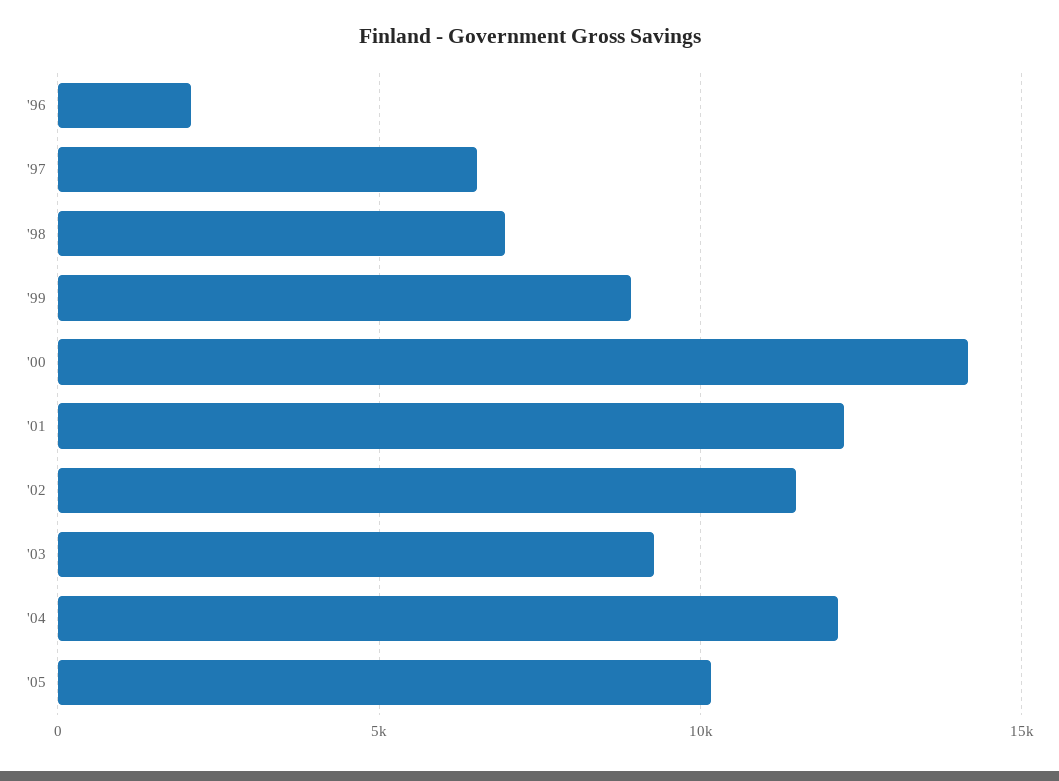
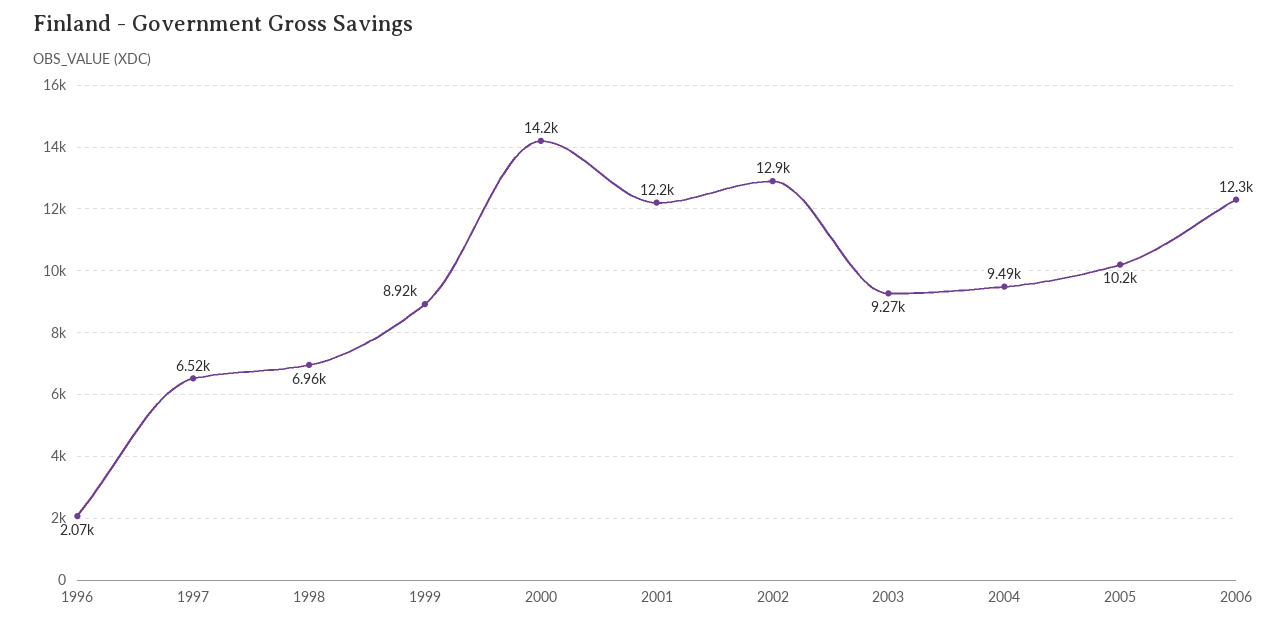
'02: 11500 -> 12900
'04: 12000 -> 9490
2006: none -> 12300

